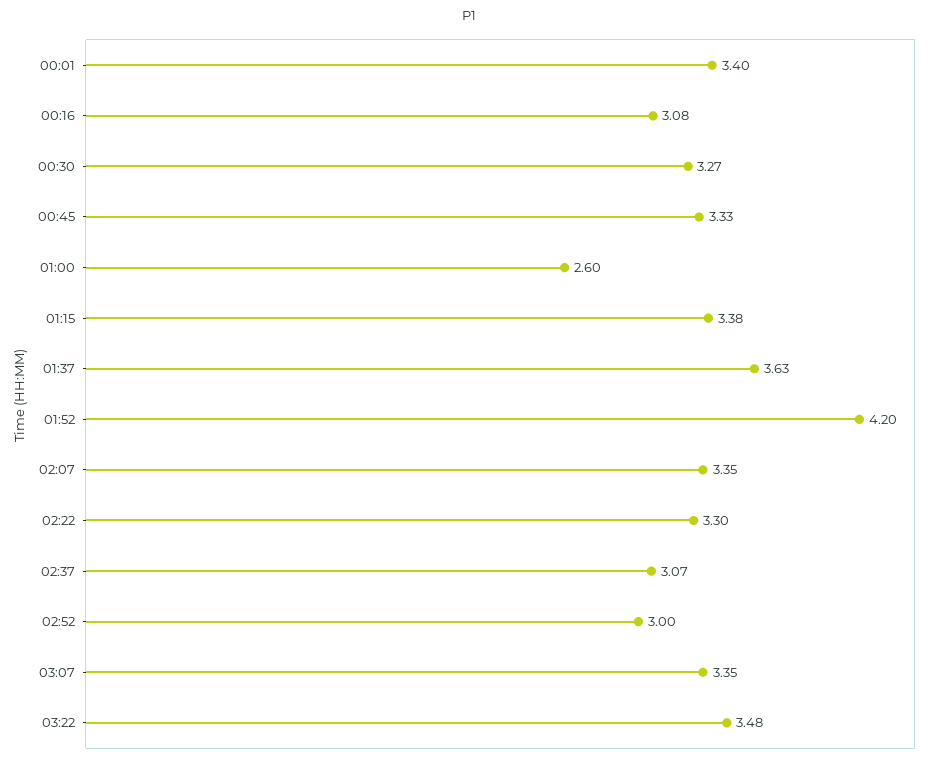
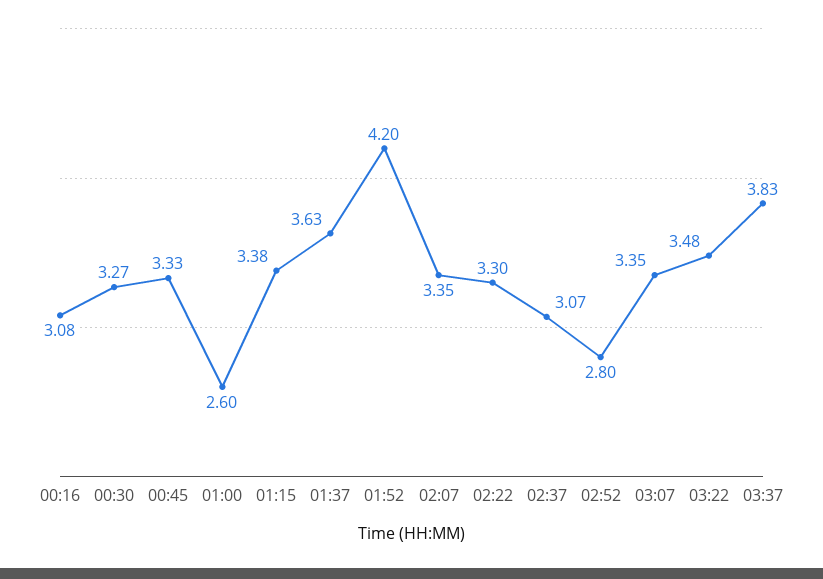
00:01: 3.4 -> none
02:52: 3 -> 2.8
03:37: none -> 3.83

